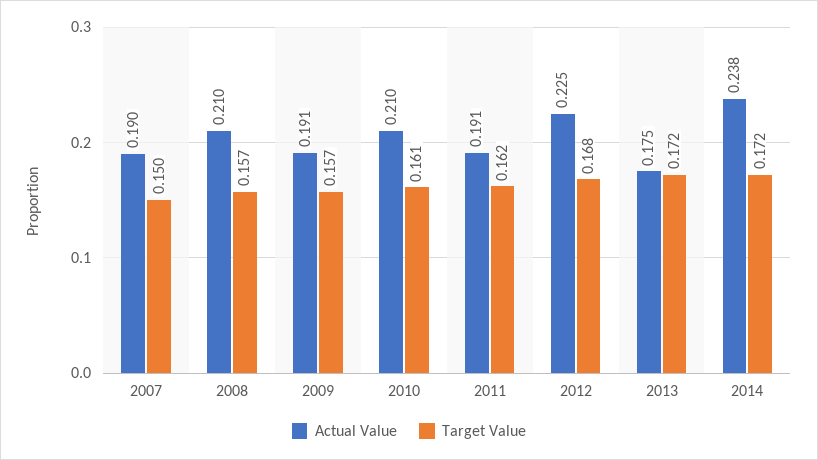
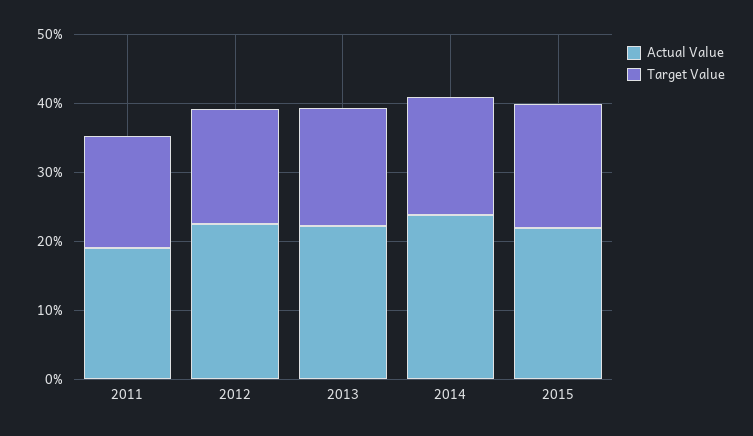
Actual Value, 2007: 0.19 -> none
Target Value, 2007: 0.15 -> none
Actual Value, 2008: 0.21 -> none
Target Value, 2008: 0.157 -> none
Actual Value, 2009: 0.191 -> none
Target Value, 2009: 0.157 -> none
Actual Value, 2010: 0.21 -> none
Target Value, 2010: 0.161 -> none
Actual Value, 2013: 0.175 -> 0.22
Actual Value, 2015: none -> 0.22
Target Value, 2015: none -> 0.18

